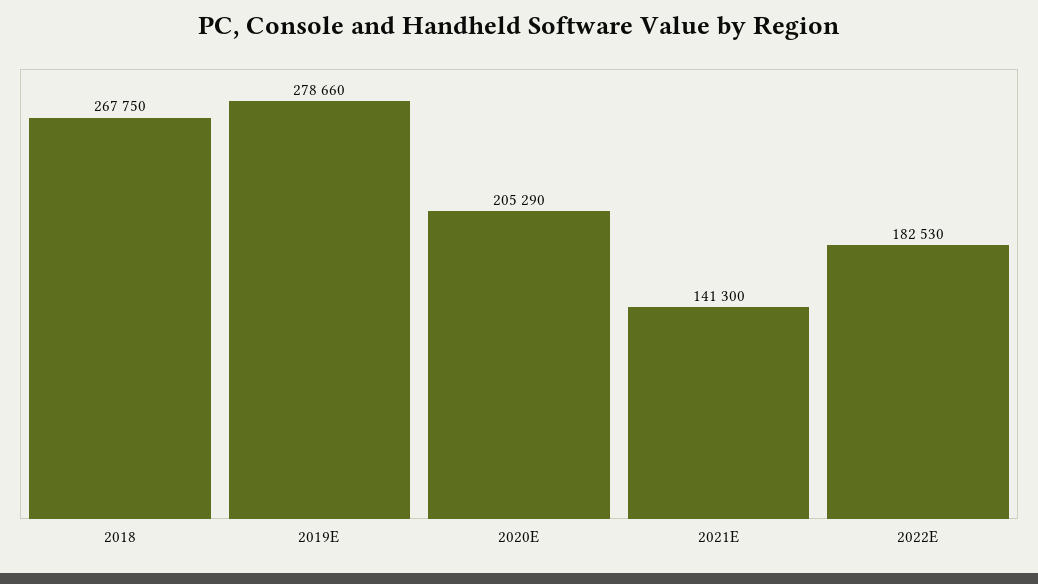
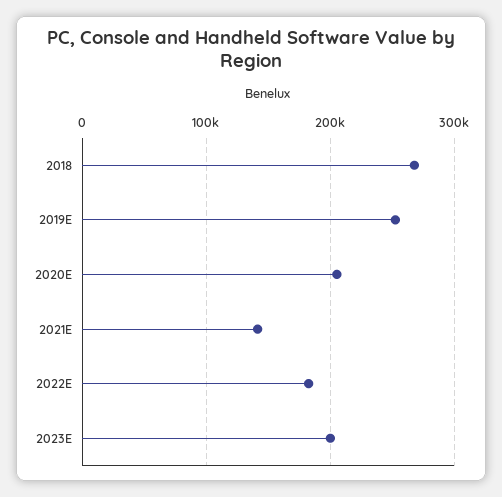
2019E: 278660 -> 250000
2023E: none -> 200000

